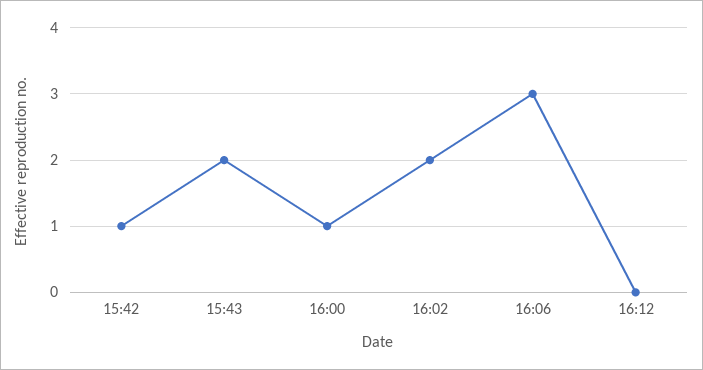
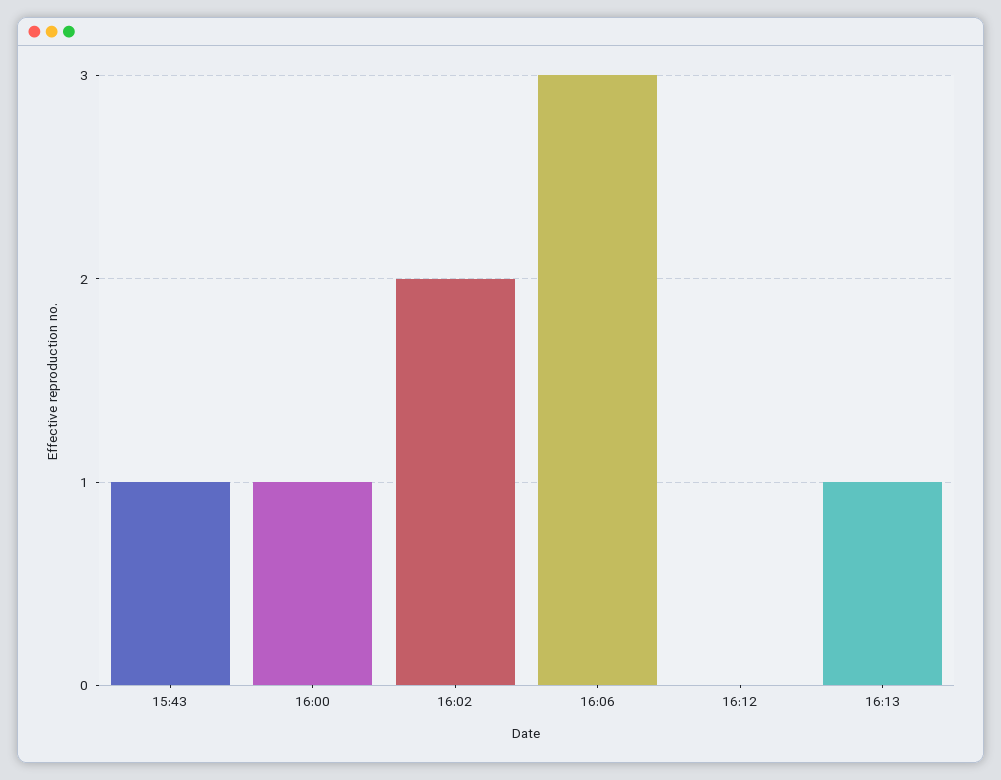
15:42: 1 -> none
15:43: 2 -> 1
16:13: none -> 1

